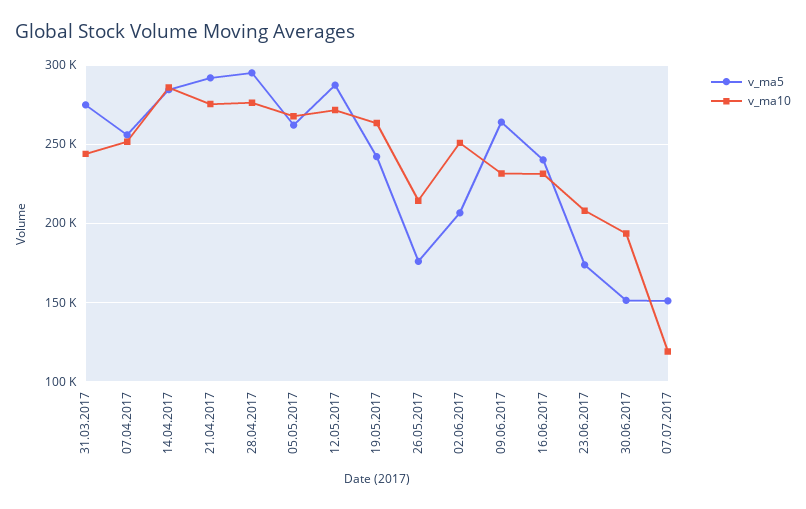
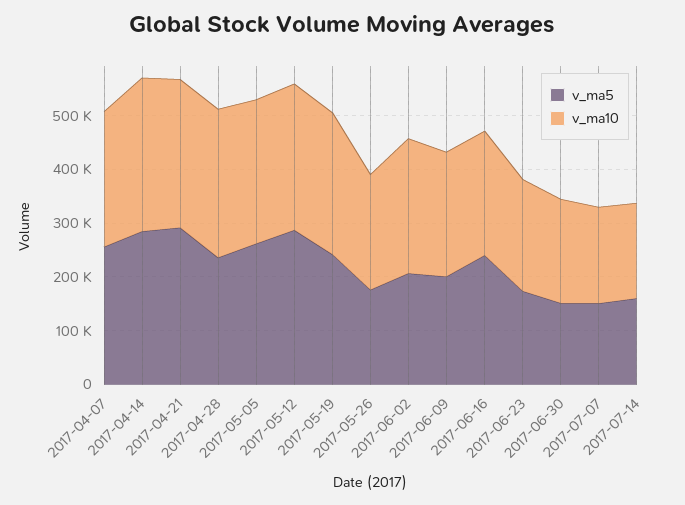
v_ma5, 31.03.2017: 275000 -> none
v_ma10, 31.03.2017: 245000 -> none
v_ma5, 28.04.2017: 295000 -> 240000
v_ma5, 09.06.2017: 265000 -> 200000
v_ma10, 07.07.2017: 120000 -> 180000
v_ma5, 2017-07-14: none -> 160000
v_ma10, 2017-07-14: none -> 180000

